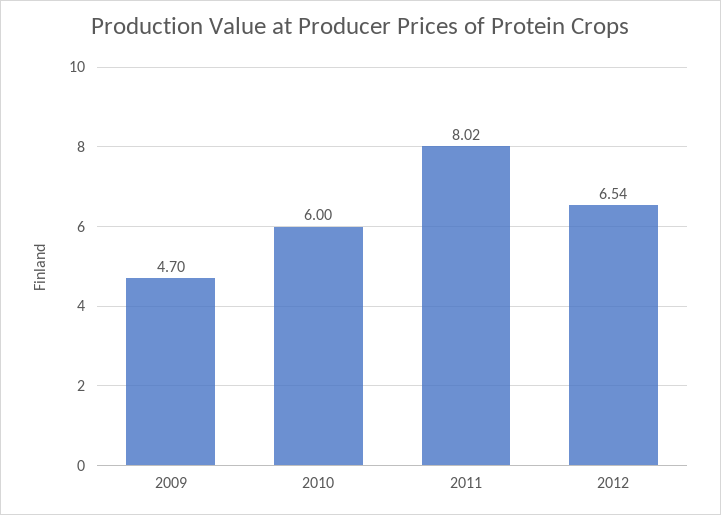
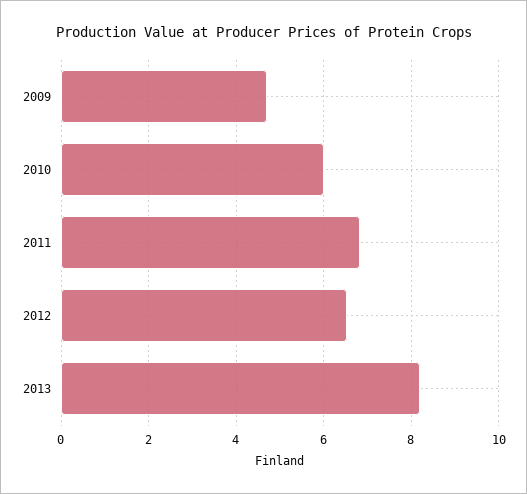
2011: 8.02 -> 6.8
2013: none -> 8.2

